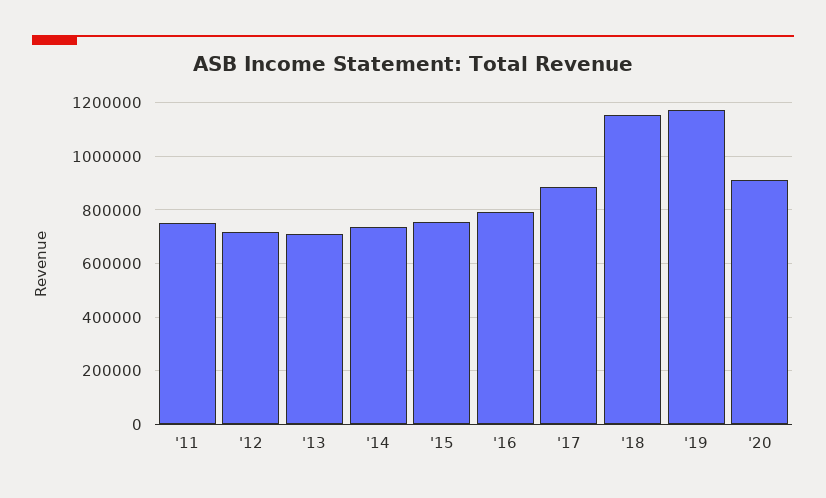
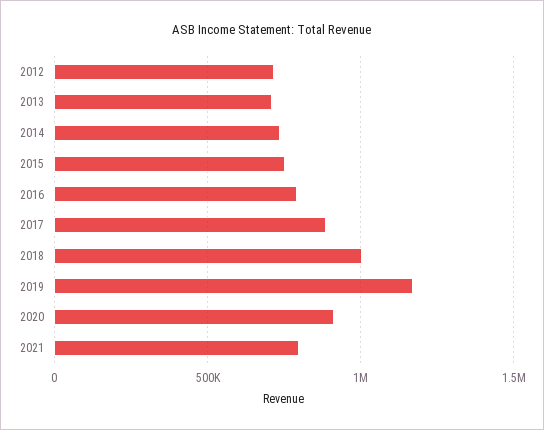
'11: 750000 -> none
'18: 1150000 -> 1000000
2021: none -> 800000

